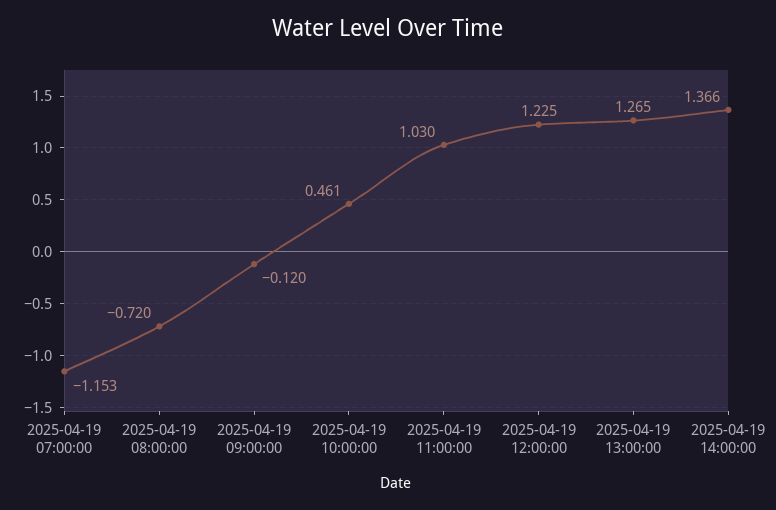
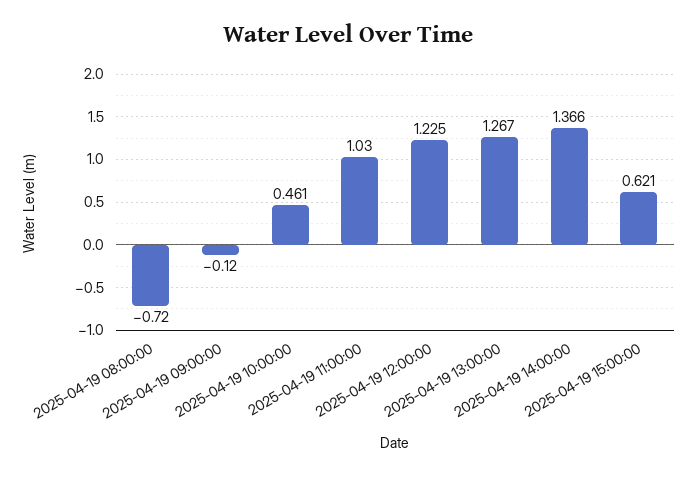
2025-04-19 07:00:00: -1.153 -> none
2025-04-19 13:00:00: 1.265 -> 1.267
2025-04-19 15:00:00: none -> 0.621

